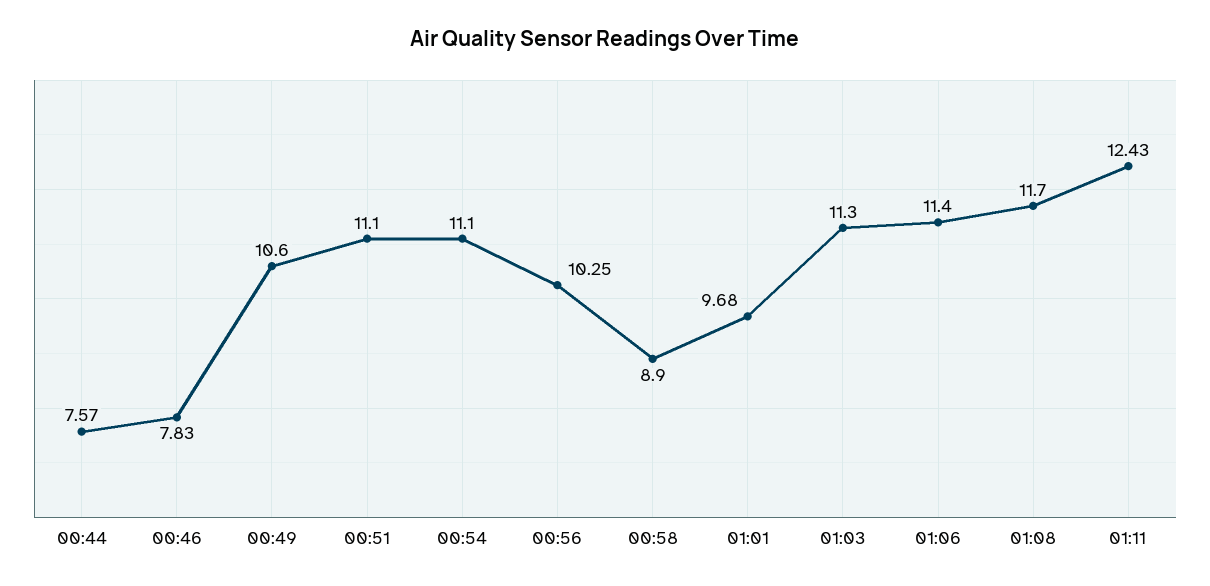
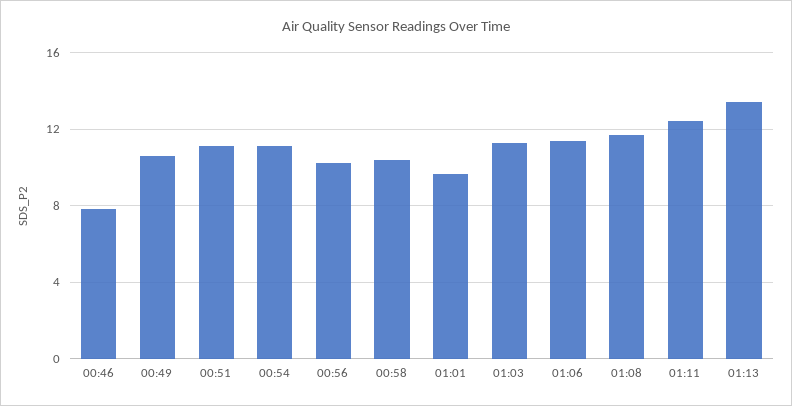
00:44: 7.57 -> none
00:58: 8.9 -> 10.5
01:13: none -> 13.5

